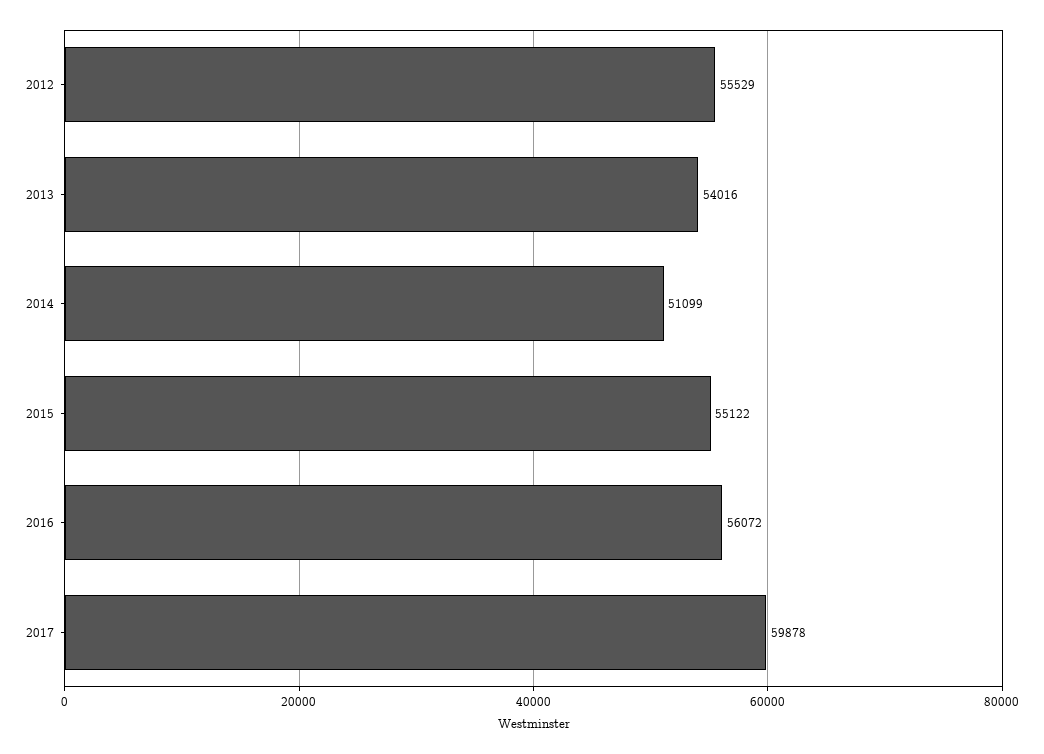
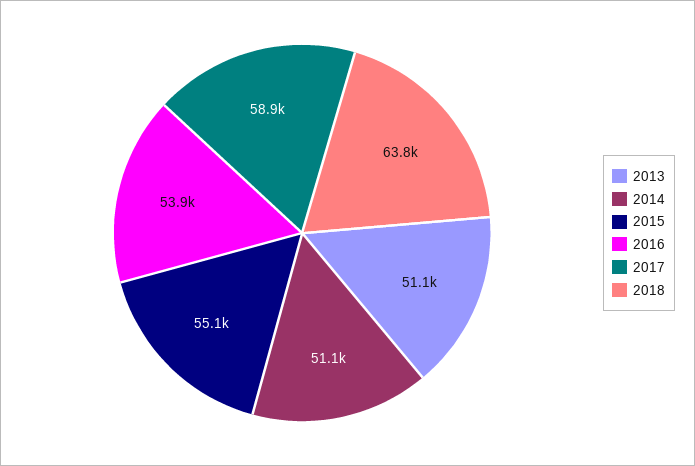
2012: 55529 -> none
2013: 54016 -> 51100
2016: 56072 -> 53900
2017: 59878 -> 58900
2018: none -> 63800

